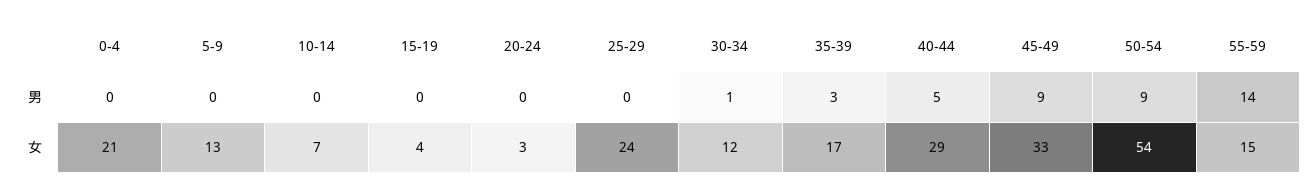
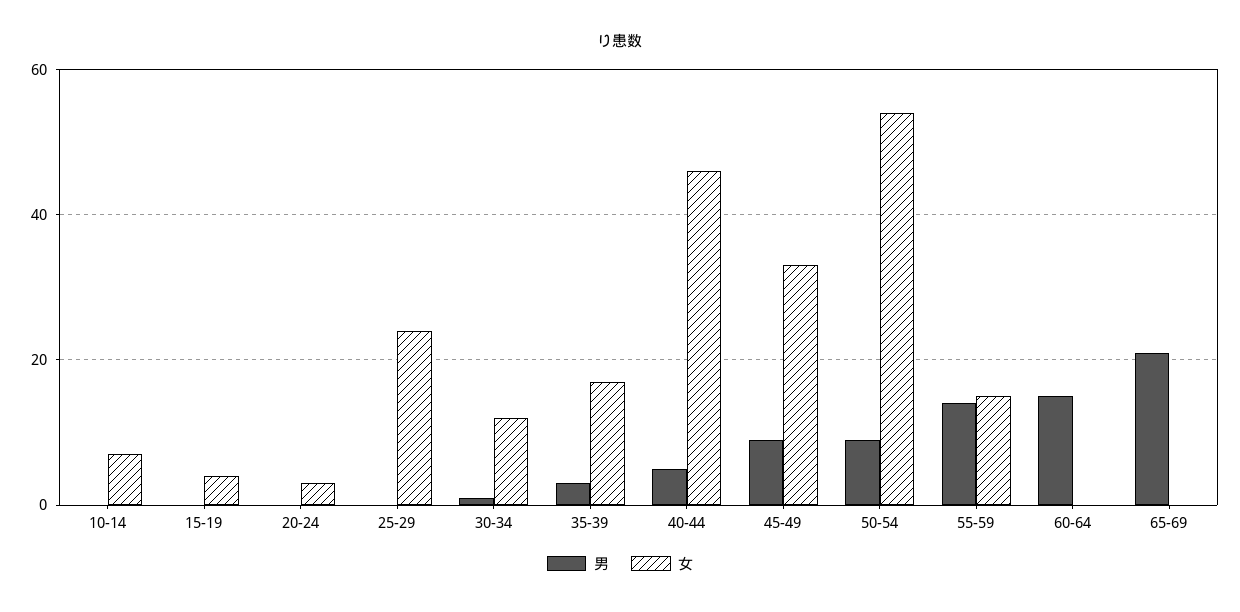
男, 0-4: 0 -> none
男, 5-9: 0 -> none
女, 0-4: 21 -> none
女, 5-9: 13 -> none
女, 40-44: 29 -> 45
男, 60-64: none -> 15
女, 60-64: none -> 0
男, 65-69: none -> 20
女, 65-69: none -> 0

